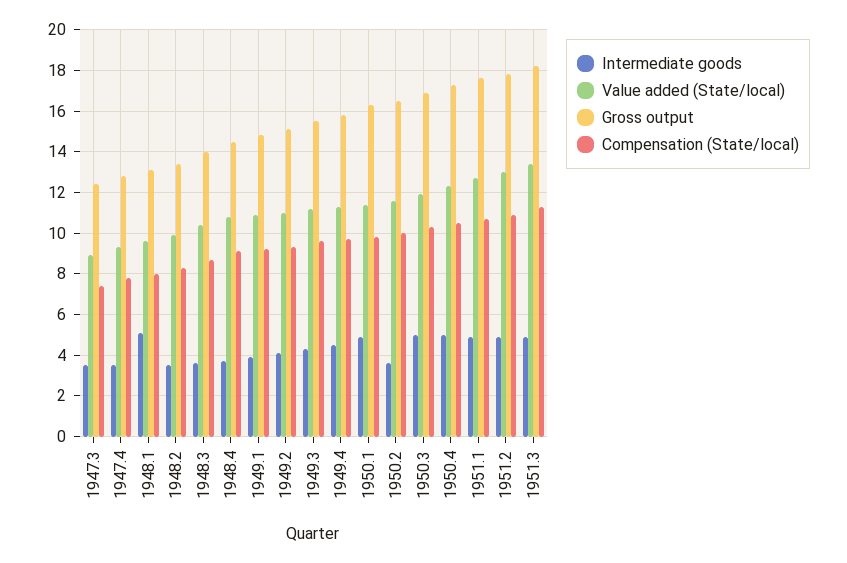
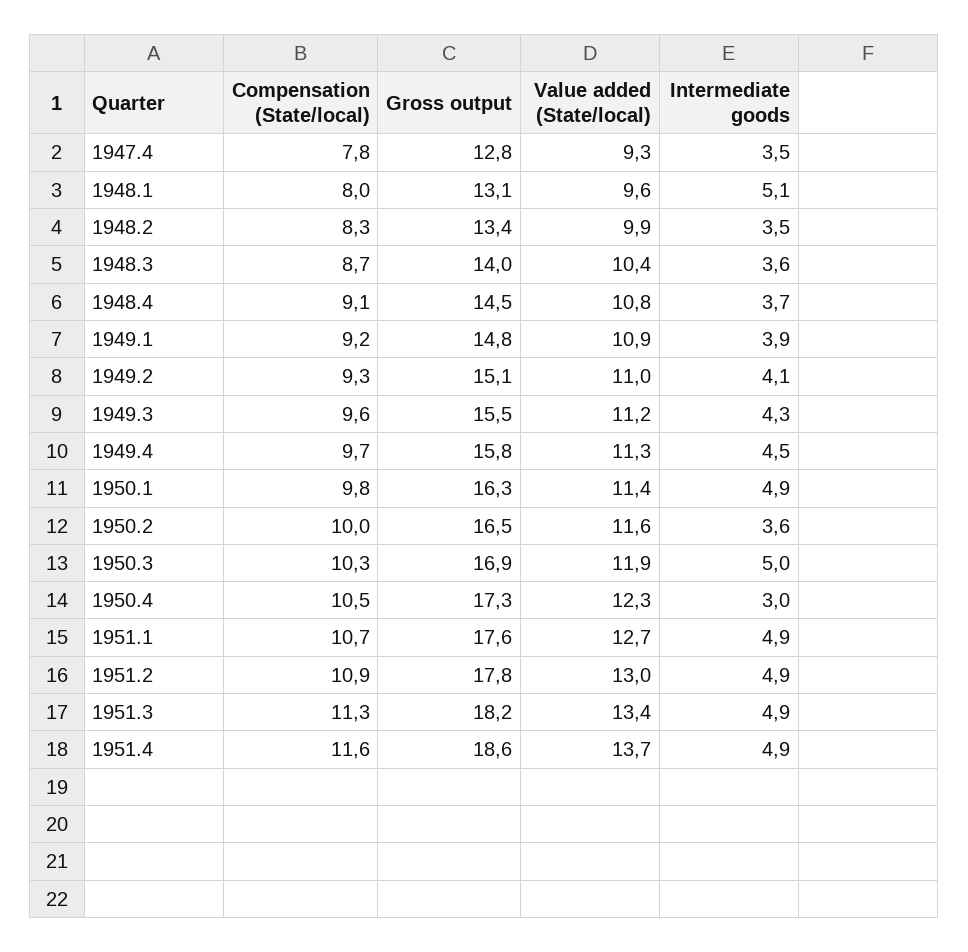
Intermediate goods, 1947.3: 3.5 -> none
Value added (State/local), 1947.3: 9 -> none
Gross output, 1947.3: 12.5 -> none
Compensation (State/local), 1947.3: 7.5 -> none
Intermediate goods, 1950.4: 5 -> 3
Compensation (State/local), 1951.4: none -> 11.6
Gross output, 1951.4: none -> 18.6
Value added (State/local), 1951.4: none -> 13.7
Intermediate goods, 1951.4: none -> 4.9

